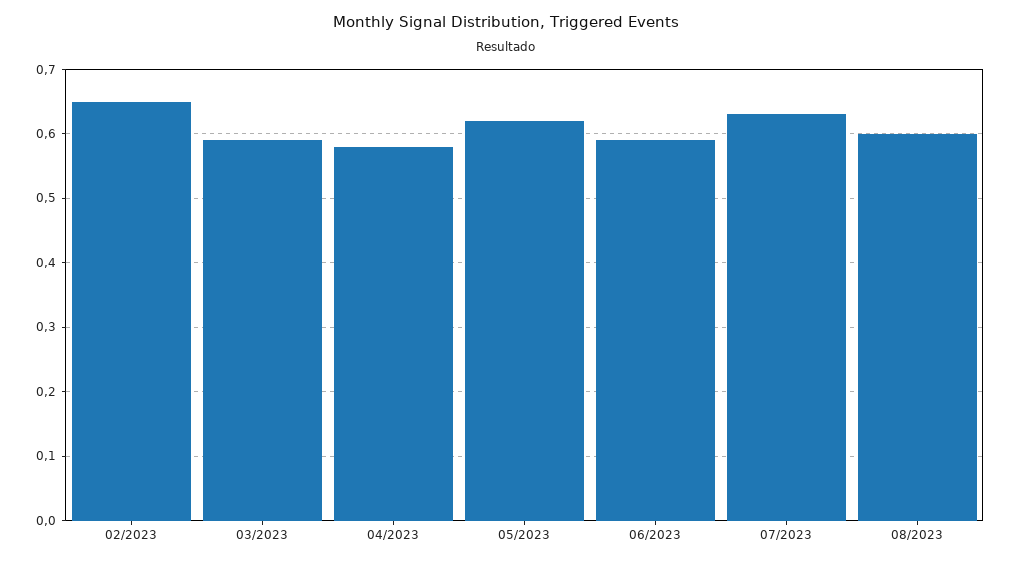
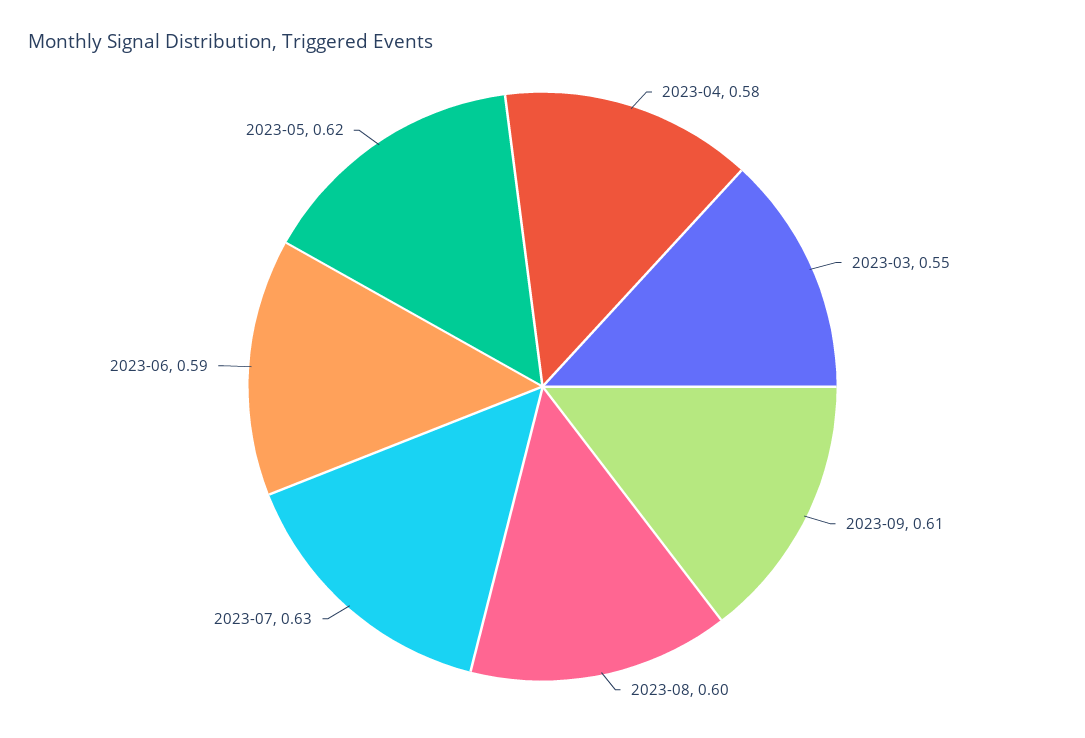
02/2023: 0.65 -> none
03/2023: 0.59 -> 0.55
2023-09: none -> 0.61

